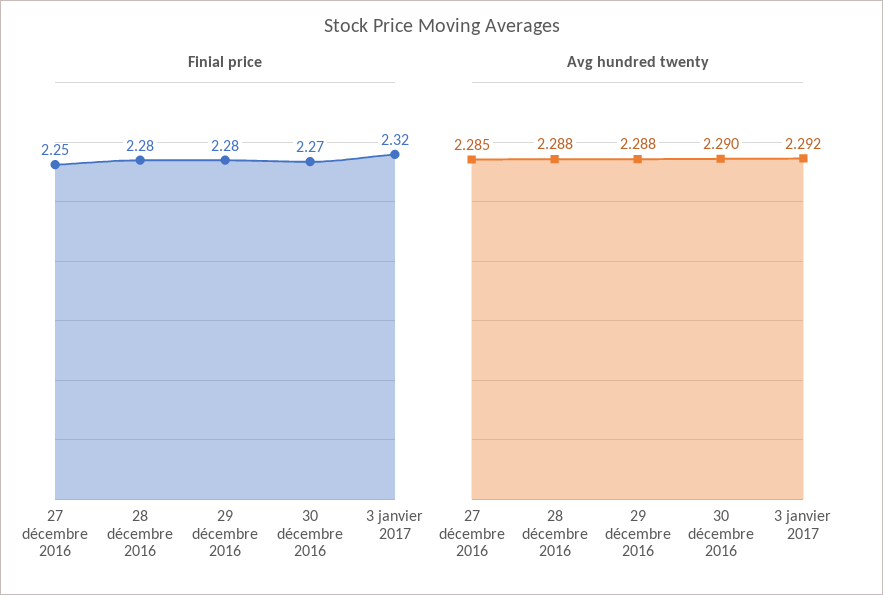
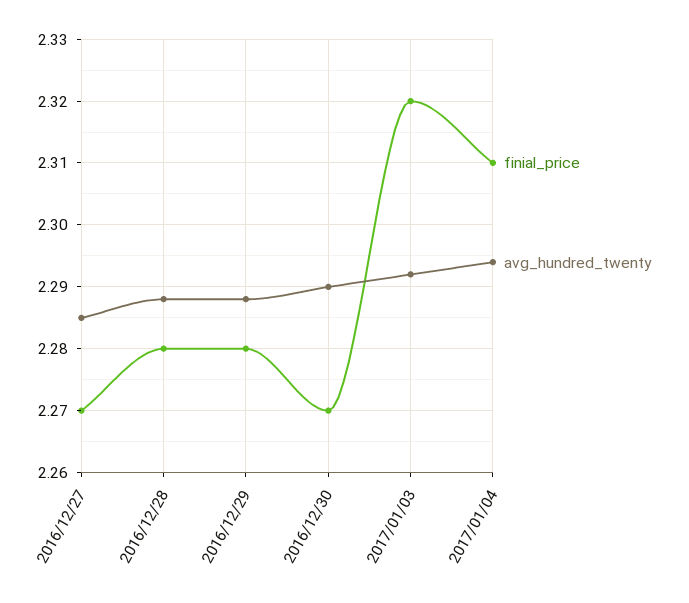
Finial price, 27 décembre 2016: 2.25 -> 2.27
Finial price, 2017/01/04: none -> 2.31
Avg hundred twenty, 2017/01/04: none -> 2.294

